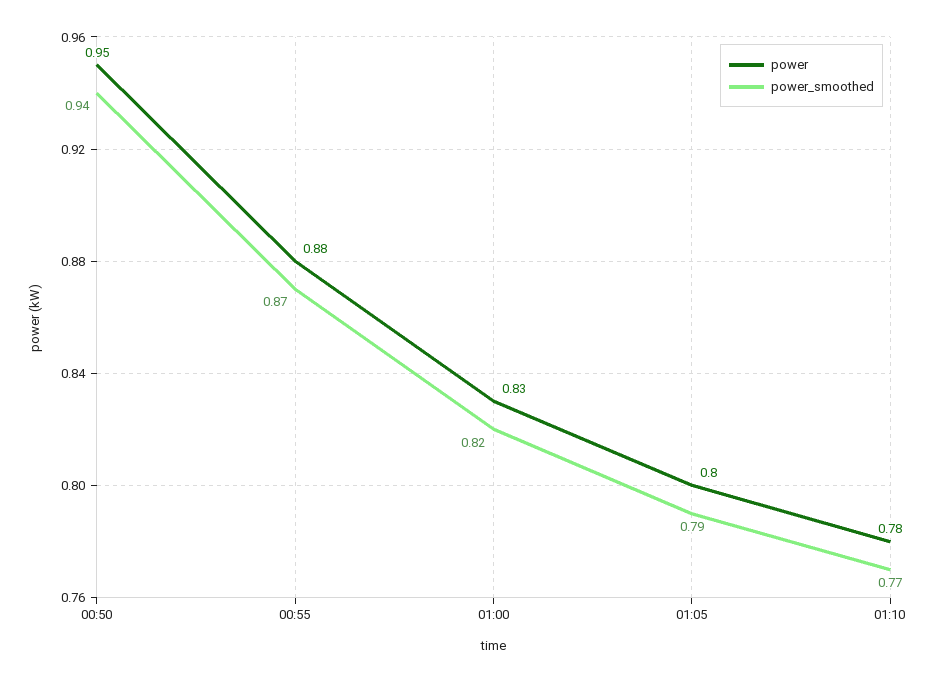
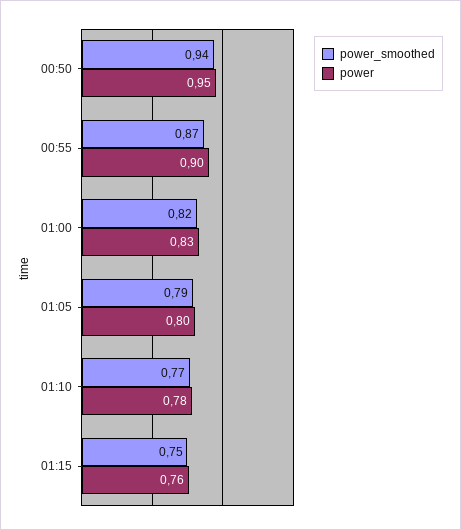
power, 00:55: 0.88 -> 0.9
power_smoothed, 01:15: none -> 0.75
power, 01:15: none -> 0.76

